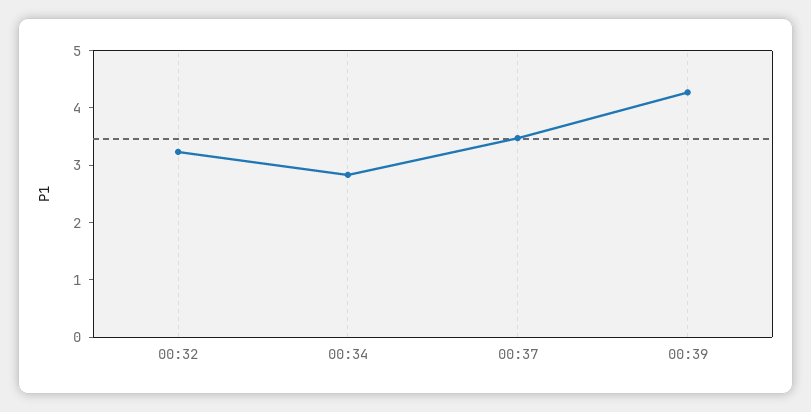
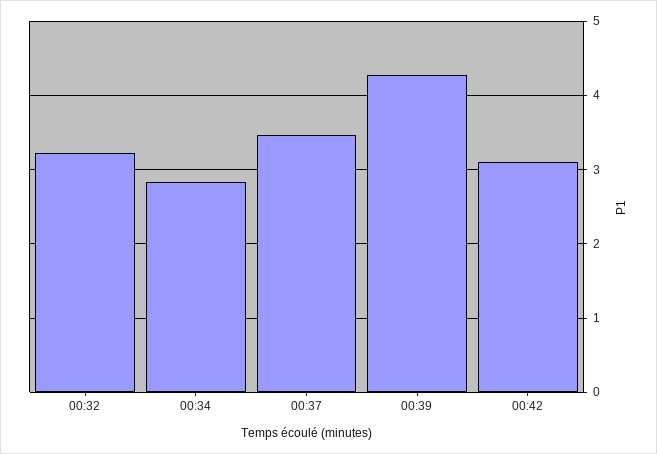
00:42: none -> 3.1

